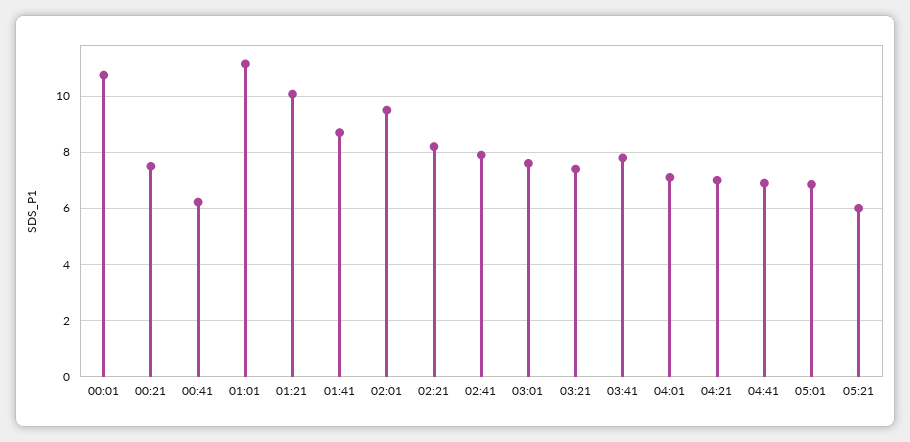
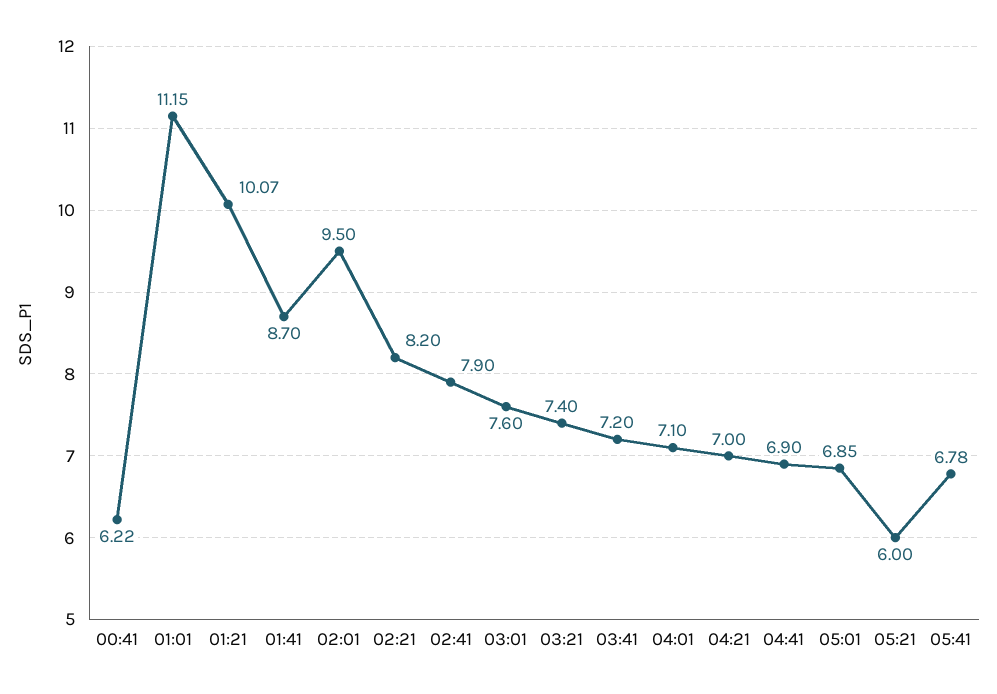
00:01: 10.75 -> none
00:21: 7.5 -> none
03:41: 7.75 -> 7.2
05:41: none -> 6.78

